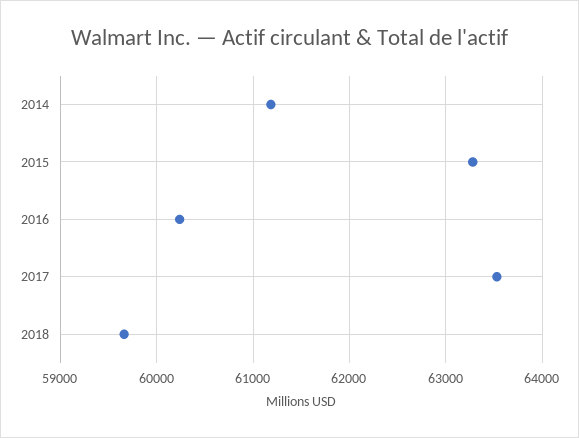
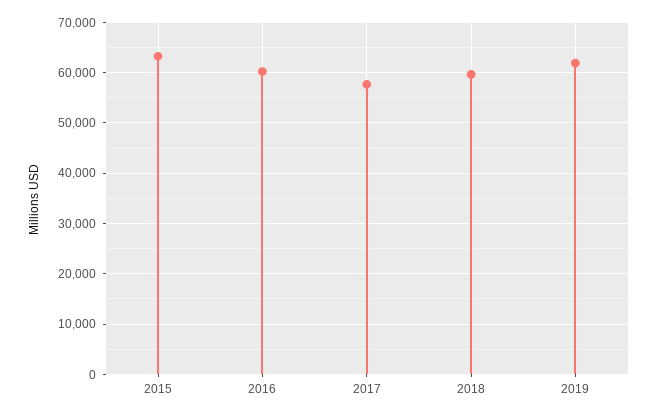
2014: 61200 -> none
2017: 63500 -> 58000
2019: none -> 62000

